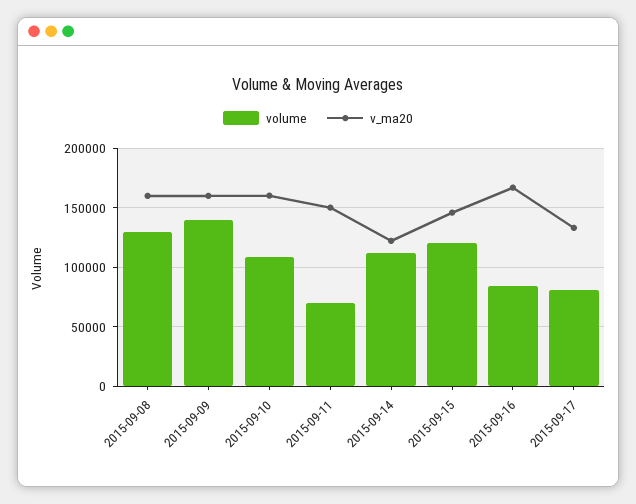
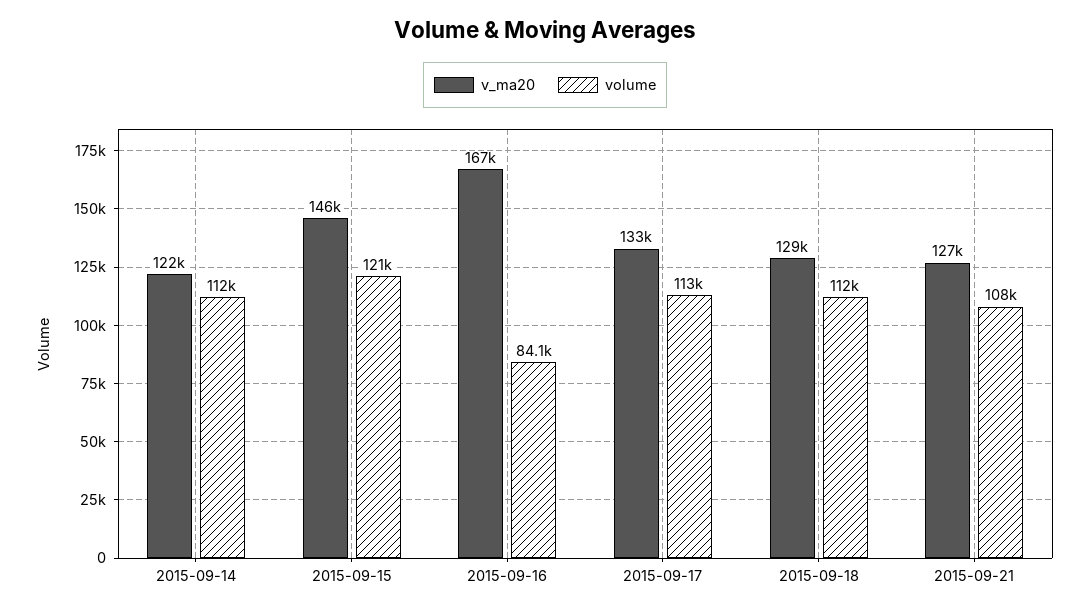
volume, 2015-09-08: 130000 -> none
v_ma20, 2015-09-08: 160000 -> none
volume, 2015-09-09: 140000 -> none
v_ma20, 2015-09-09: 160000 -> none
volume, 2015-09-10: 110000 -> none
v_ma20, 2015-09-10: 160000 -> none
volume, 2015-09-11: 70000 -> none
v_ma20, 2015-09-11: 150000 -> none
volume, 2015-09-17: 80000 -> 113000
v_ma20, 2015-09-18: none -> 129000
volume, 2015-09-18: none -> 112000
v_ma20, 2015-09-21: none -> 127000
volume, 2015-09-21: none -> 108000

